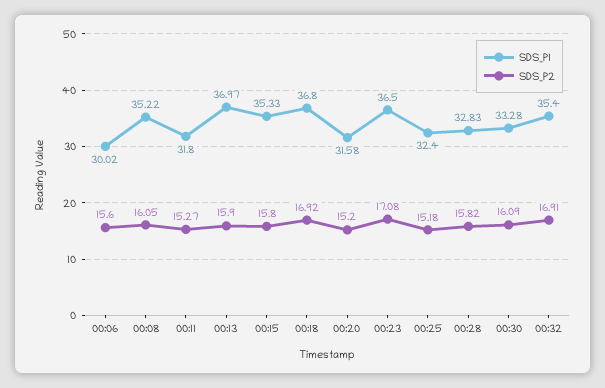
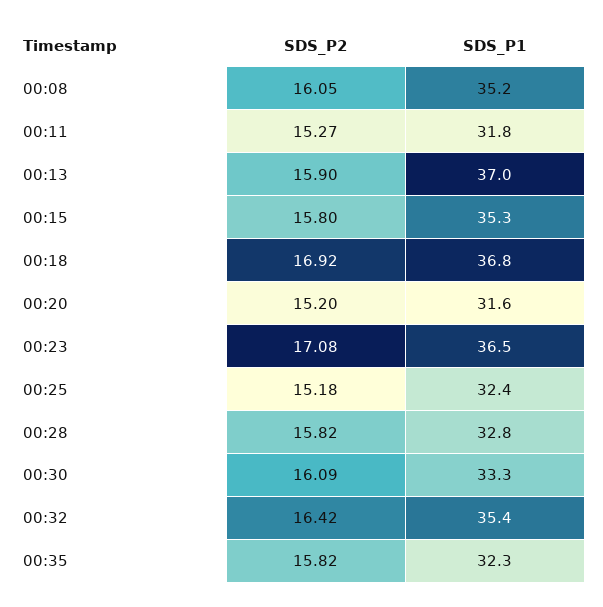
SDS_P1, 00:06: 30.02 -> none
SDS_P2, 00:06: 15.6 -> none
SDS_P2, 00:32: 16.91 -> 16.42
SDS_P2, 00:35: none -> 15.82
SDS_P1, 00:35: none -> 32.3

